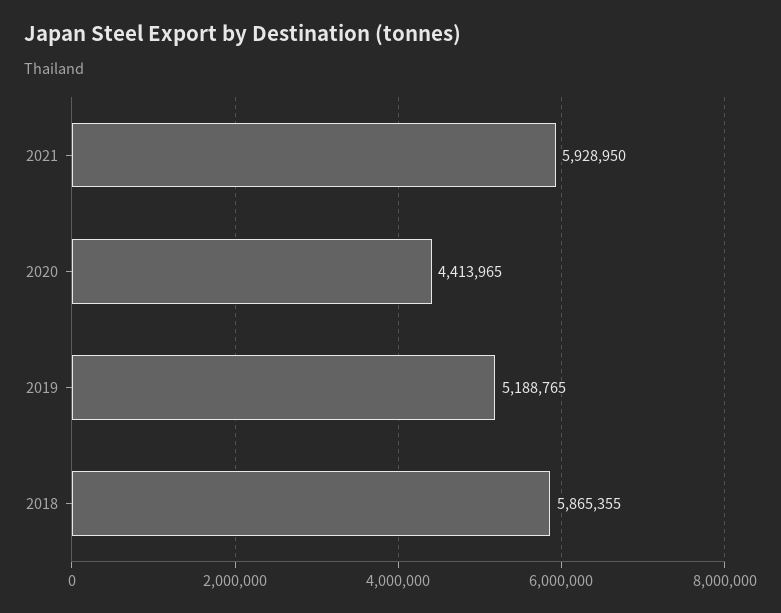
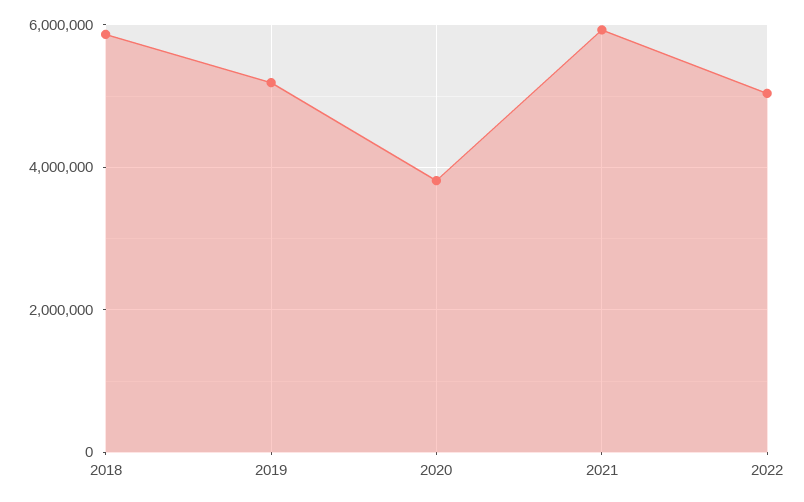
2020: 4413965 -> 3800000
2022: none -> 5000000

